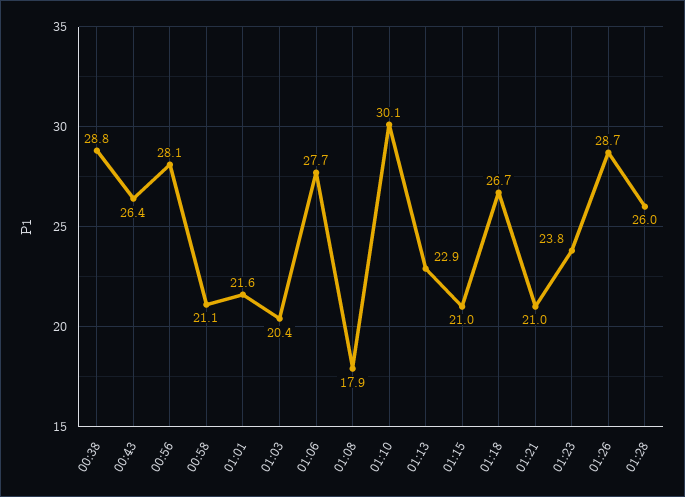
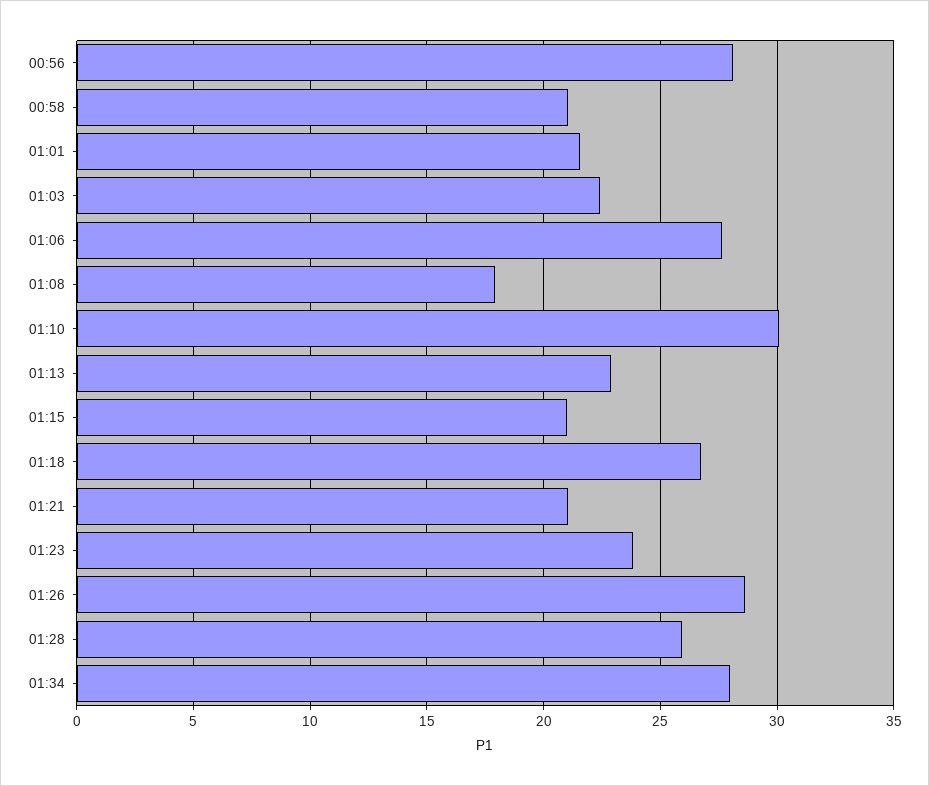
00:38: 28.8 -> none
00:43: 26.4 -> none
01:03: 20.4 -> 22.5
01:34: none -> 28

